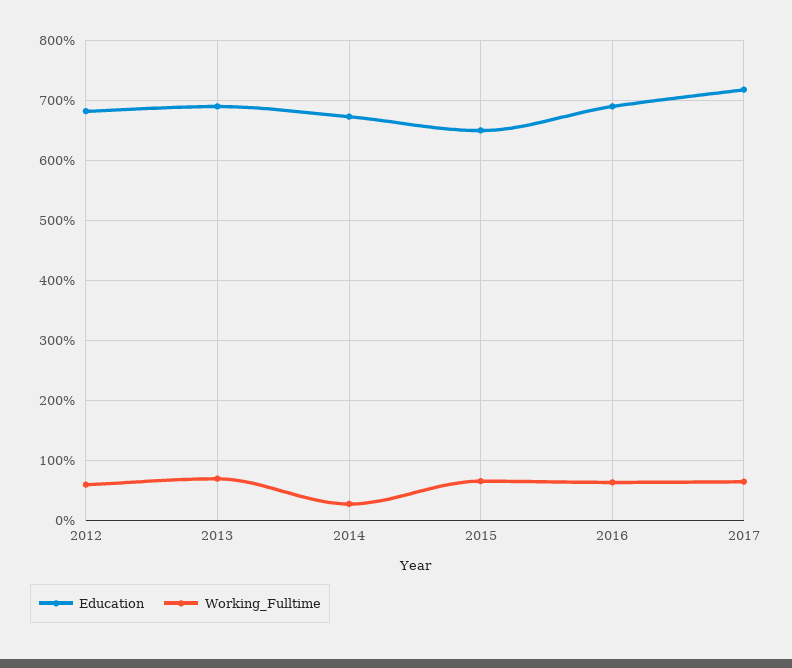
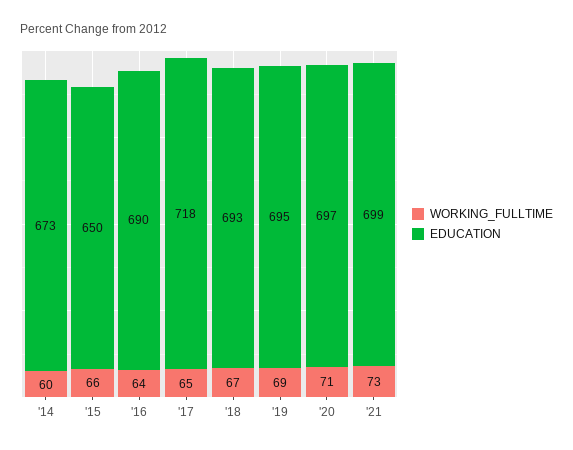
Education, 2012: 680 -> none
Working_Fulltime, 2012: 60 -> none
Education, 2013: 690 -> none
Working_Fulltime, 2013: 70 -> none
Working_Fulltime, 2014: 30 -> 60
Working_Fulltime, '18: none -> 67
Education, '18: none -> 693
Working_Fulltime, '19: none -> 69
Education, '19: none -> 695
Working_Fulltime, '20: none -> 71
Education, '20: none -> 697
Working_Fulltime, '21: none -> 73
Education, '21: none -> 699

